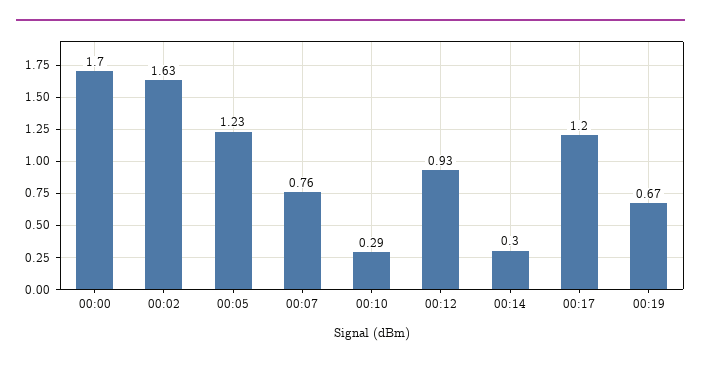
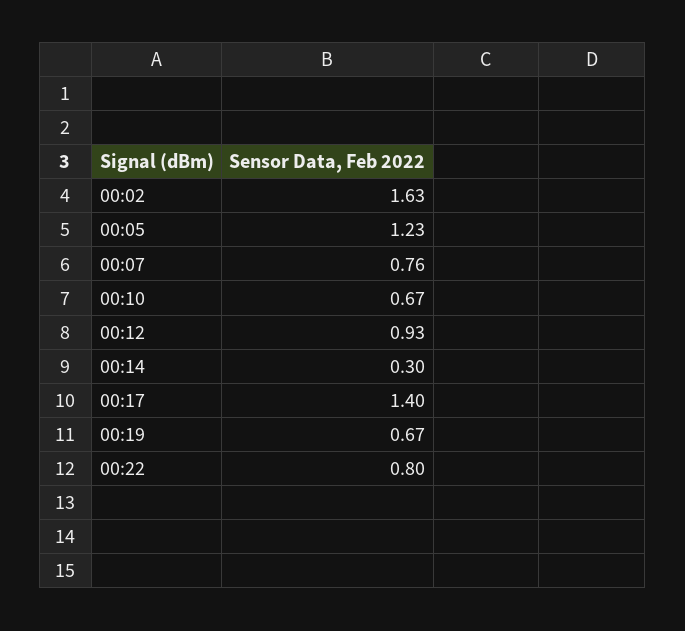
00:00: 1.7 -> none
00:10: 0.29 -> 0.67
00:17: 1.2 -> 1.4
00:22: none -> 0.8

